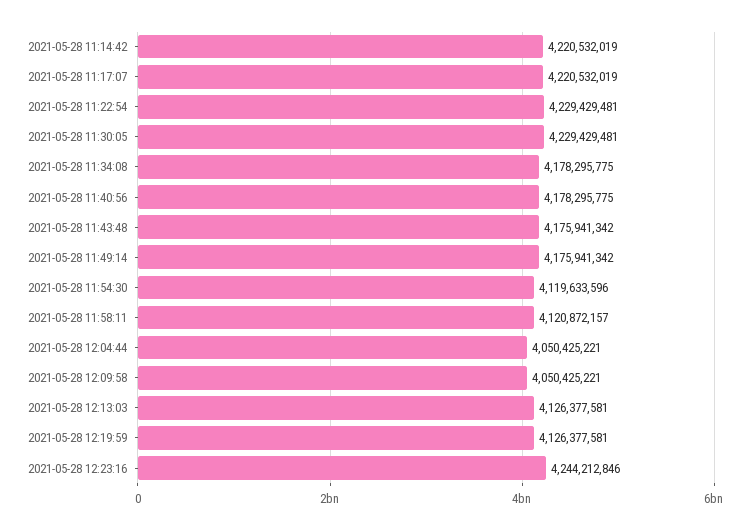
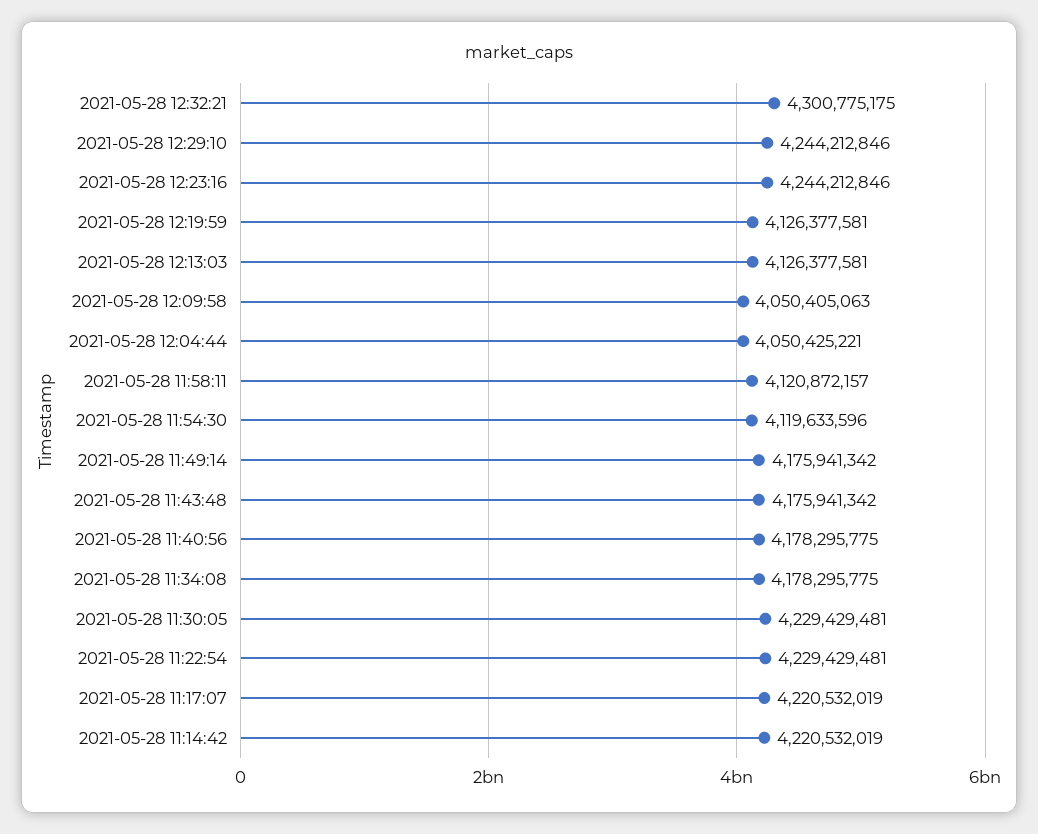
2021-05-28 12:09:58: 4050425221 -> 4050405063
2021-05-28 12:32:21: none -> 4300775175
2021-05-28 12:29:10: none -> 4244212846

